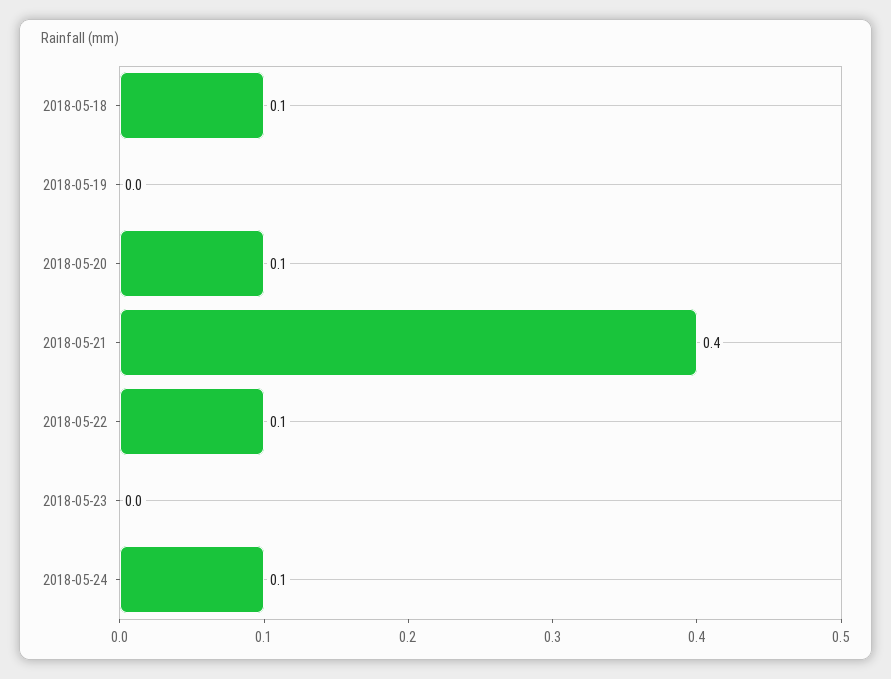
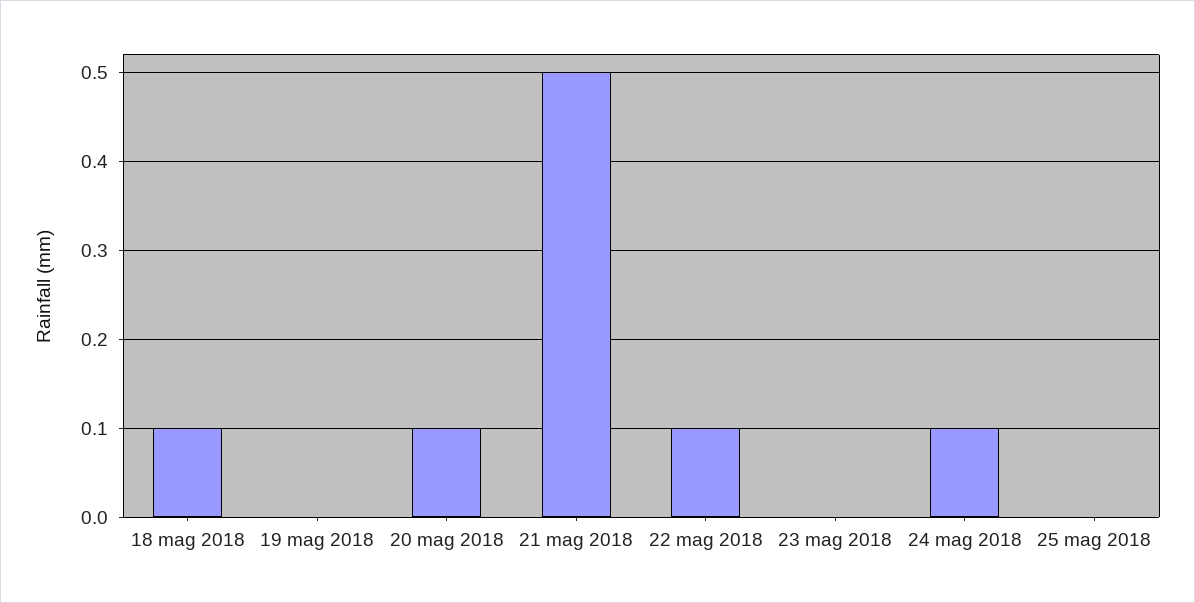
2018-05-21: 0.4 -> 0.5
25 mag 2018: none -> 0

